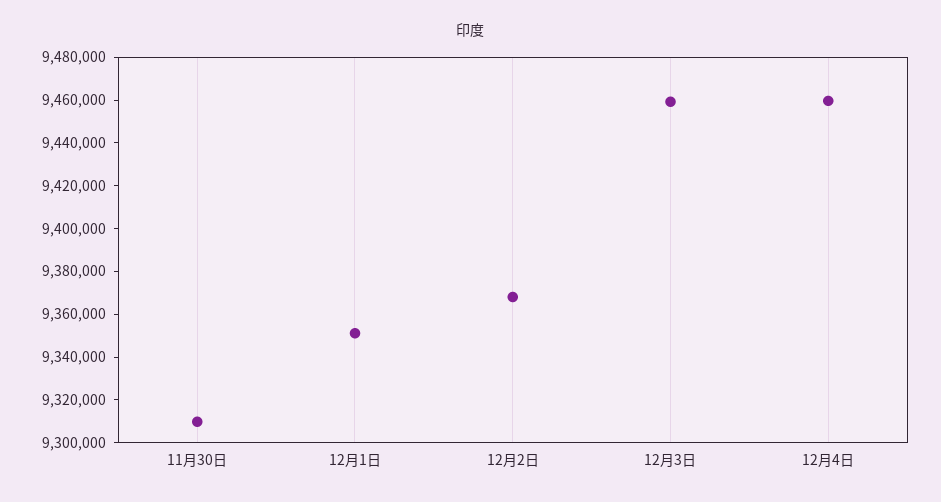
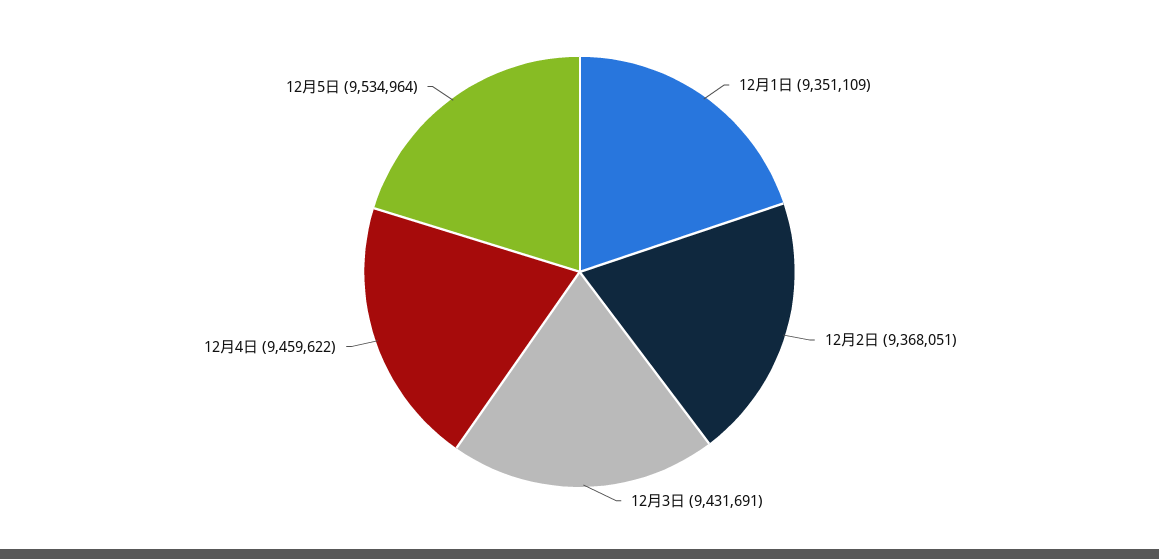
11月30日: 9310000 -> none
12月3日: 9460000 -> 9431691
12月5日: none -> 9534964

